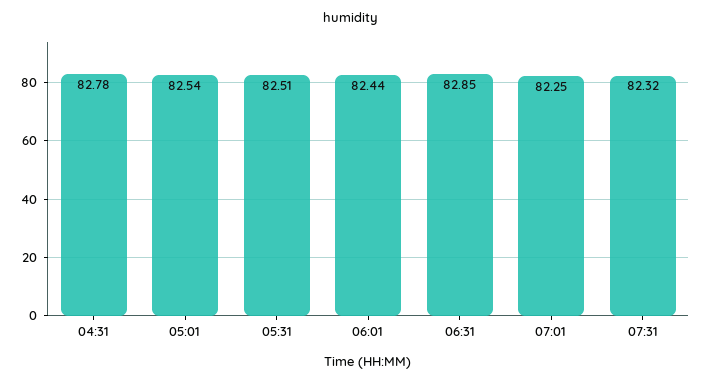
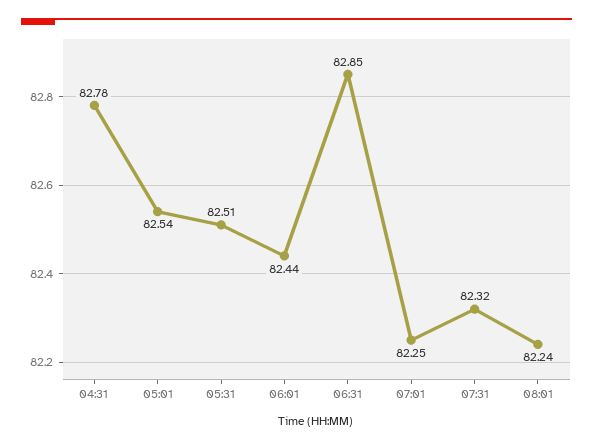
08:01: none -> 82.24

